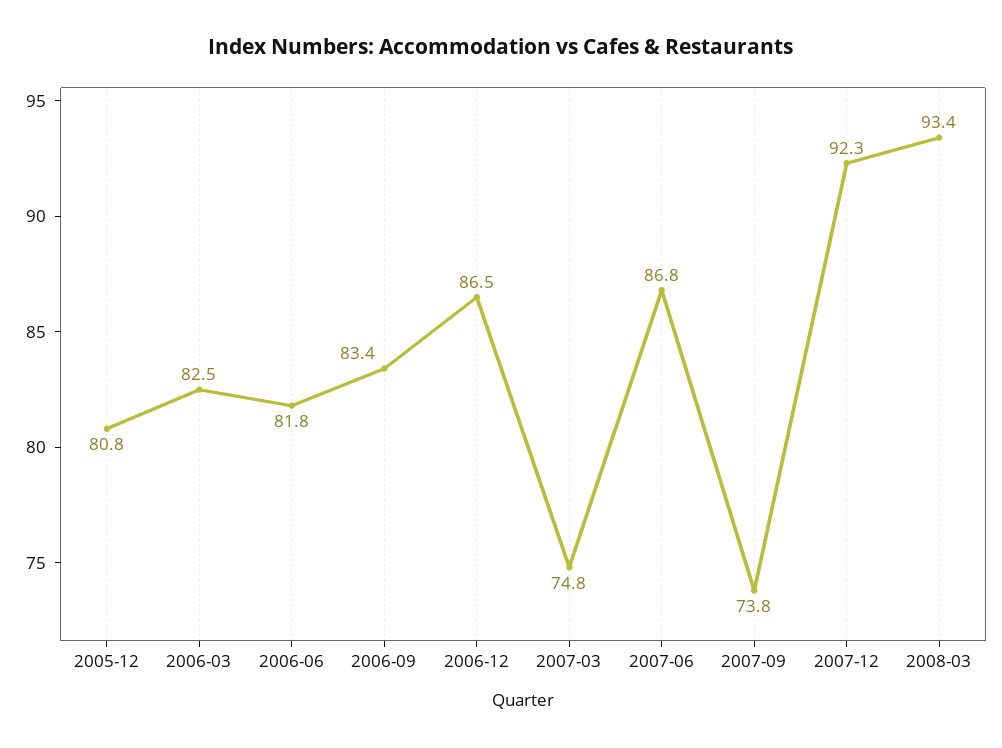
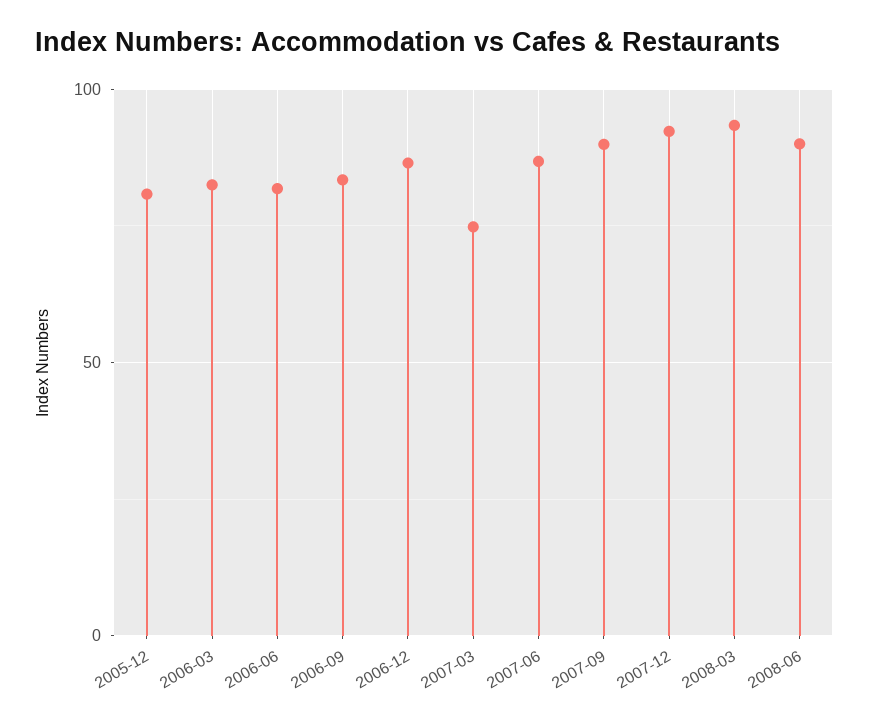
2007-09: 73.8 -> 90
2008-06: none -> 90

